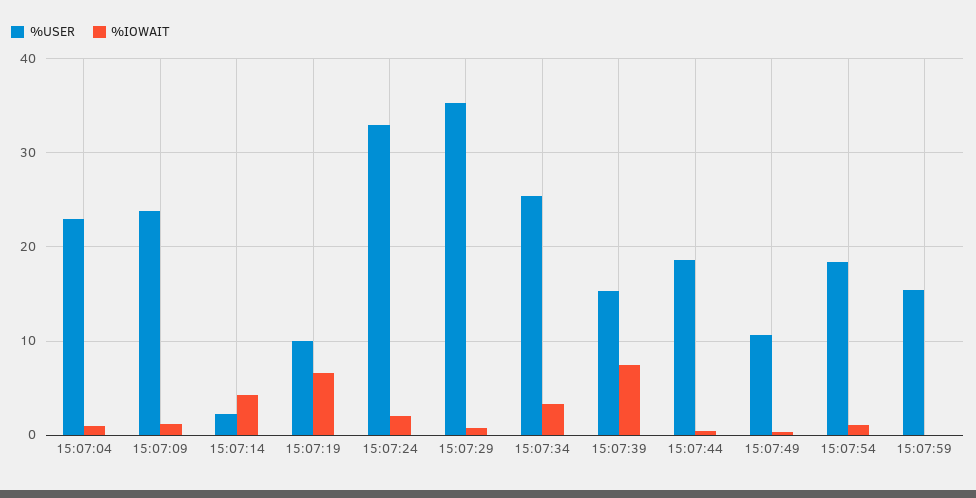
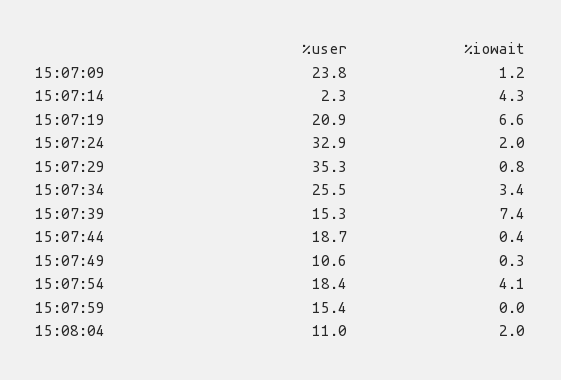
%USER, 15:07:04: 23 -> none
%IOWAIT, 15:07:04: 1 -> none
%USER, 15:07:19: 10 -> 20.9
%IOWAIT, 15:07:54: 1 -> 4.1
%USER, 15:08:04: none -> 11
%IOWAIT, 15:08:04: none -> 2

